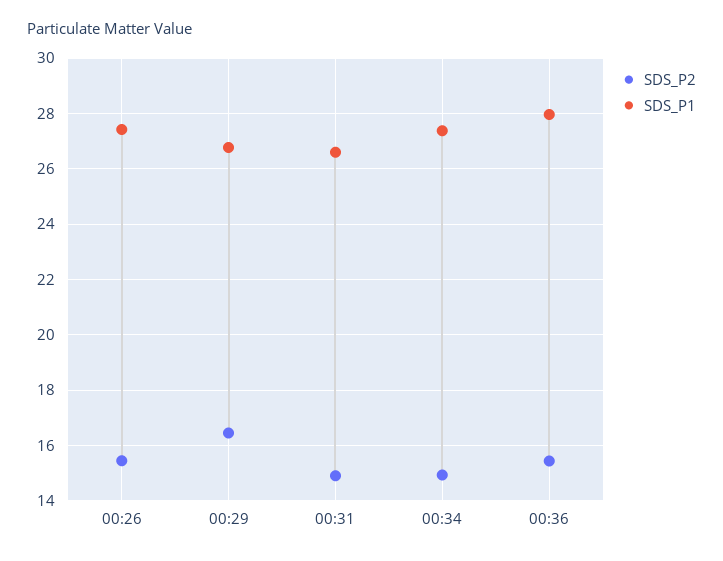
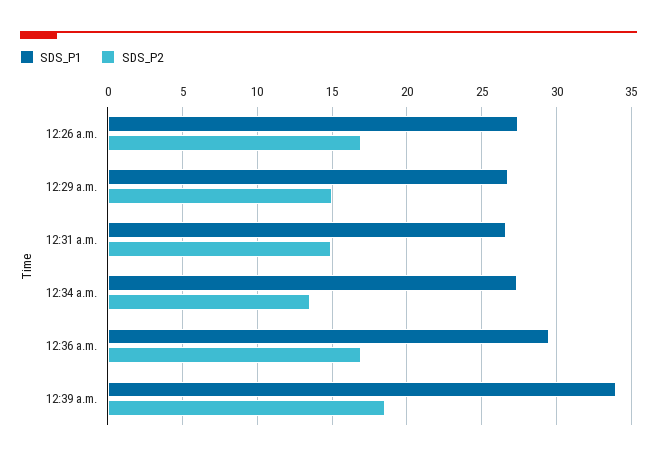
SDS_P2, 00:26: 15.5 -> 17
SDS_P2, 00:29: 16.5 -> 15
SDS_P2, 00:34: 15 -> 13.5
SDS_P2, 00:36: 15.5 -> 17
SDS_P1, 00:36: 28 -> 29.5
SDS_P1, 12:39 a.m.: none -> 34
SDS_P2, 12:39 a.m.: none -> 18.5

